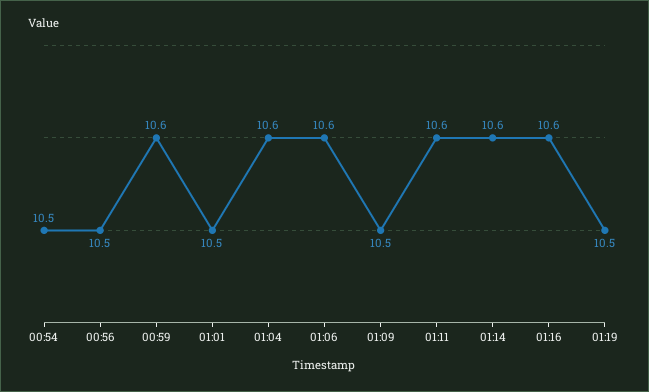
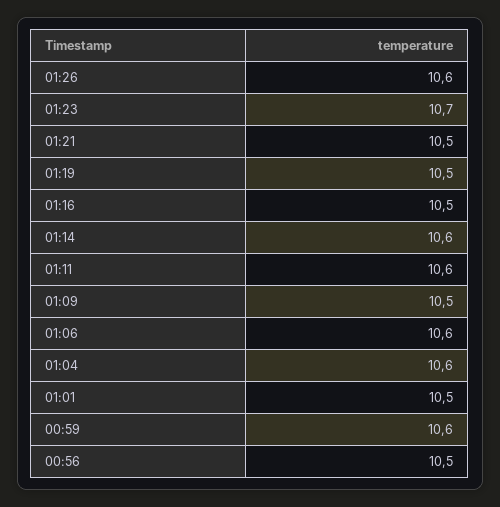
00:54: 10.5 -> none
01:16: 10.6 -> 10.5
01:26: none -> 10.6
01:23: none -> 10.7
01:21: none -> 10.5

